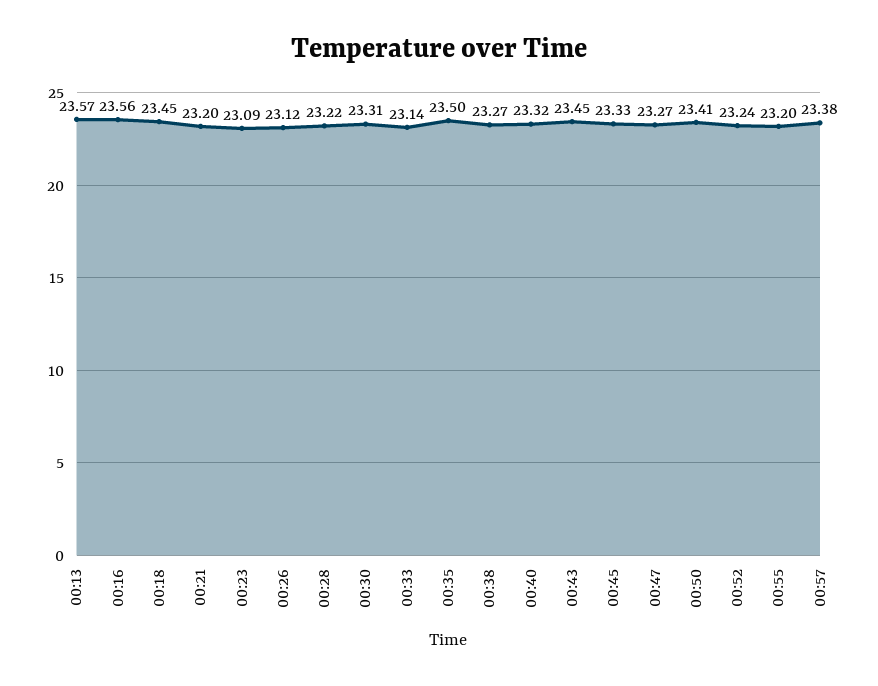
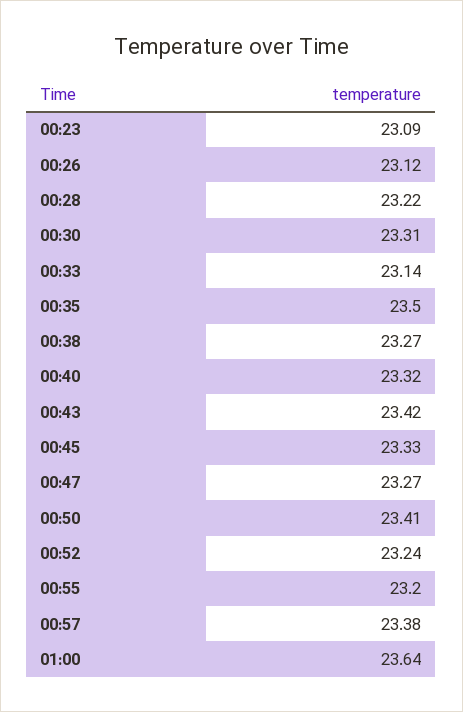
00:13: 23.57 -> none
00:16: 23.56 -> none
00:18: 23.45 -> none
00:21: 23.2 -> none
00:43: 23.45 -> 23.42
01:00: none -> 23.64

